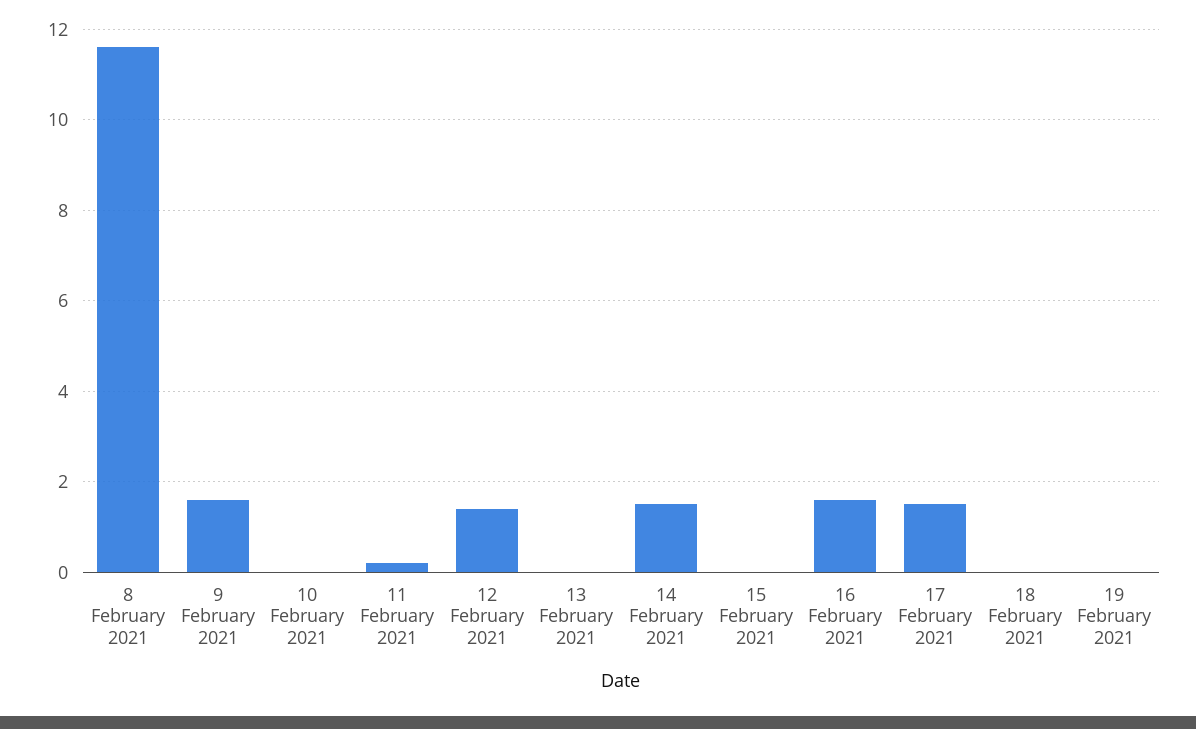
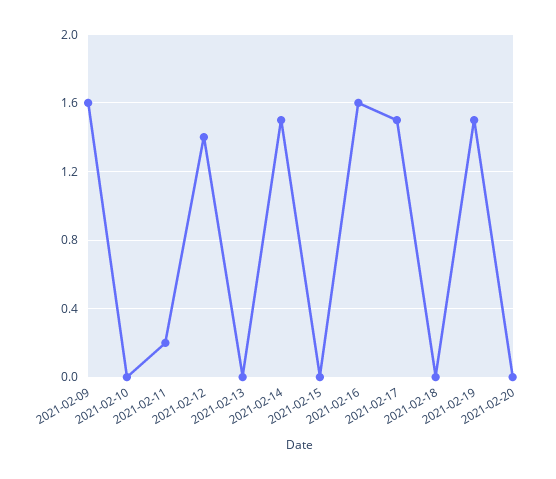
8 February 2021: 11.5 -> none
19 February 2021: 0 -> 1.5
2021-02-20: none -> 0

